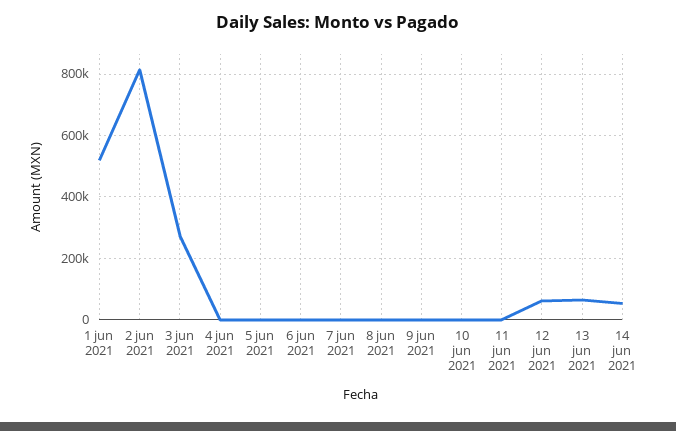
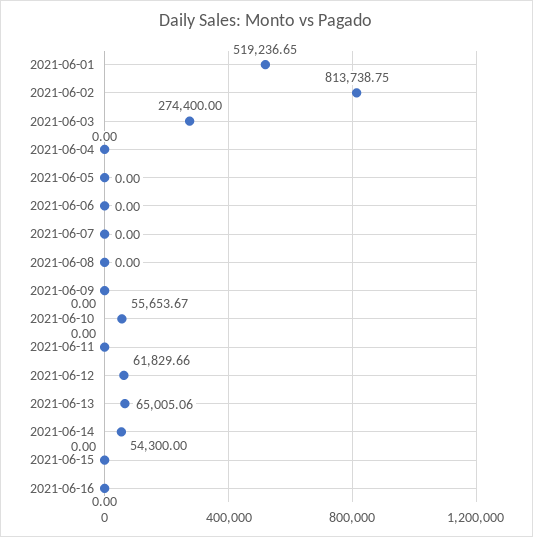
10 jun 2021: 0 -> 55653.67
2021-06-15: none -> 0
2021-06-16: none -> 0

